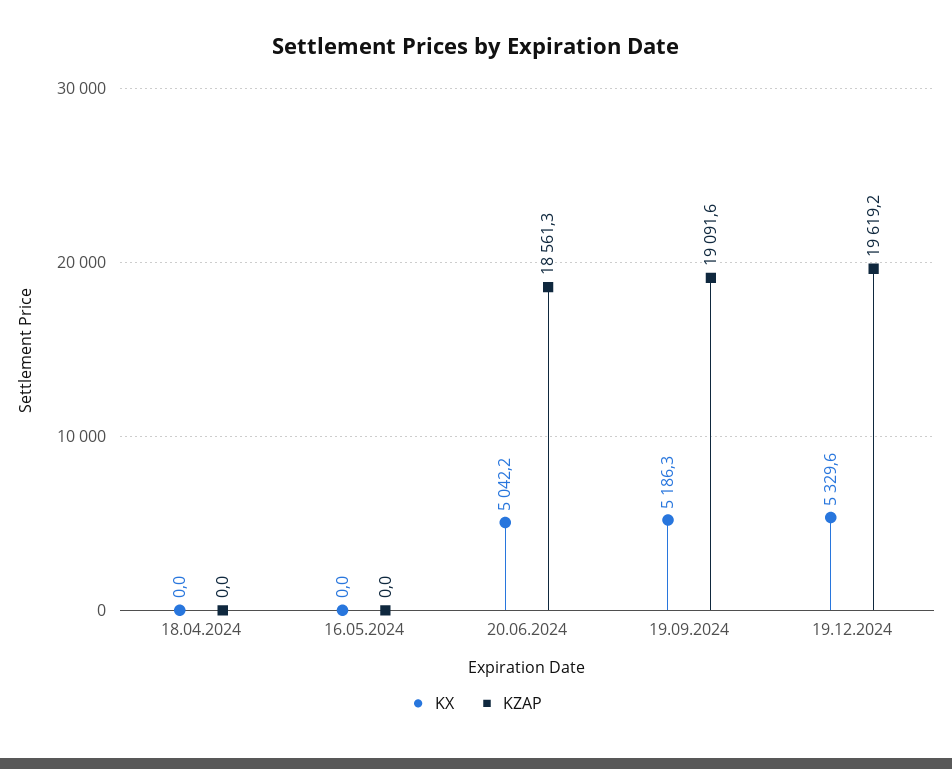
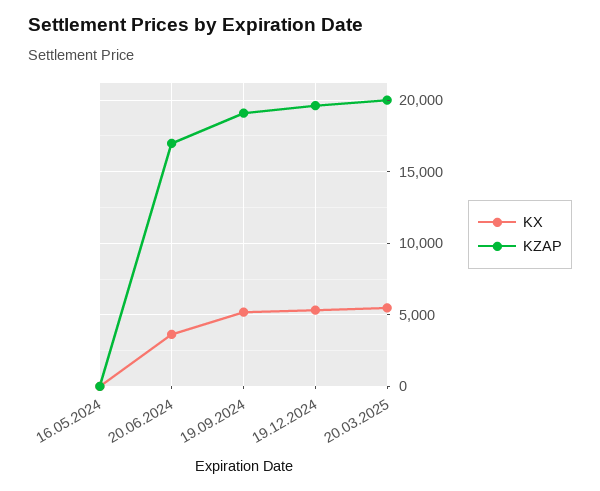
KX, 18.04.2024: 0 -> none
KZAP, 18.04.2024: 0 -> none
KX, 20.06.2024: 5042.2 -> 3500
KZAP, 20.06.2024: 18561.3 -> 17000
KX, 20.03.2025: none -> 5500
KZAP, 20.03.2025: none -> 20000

